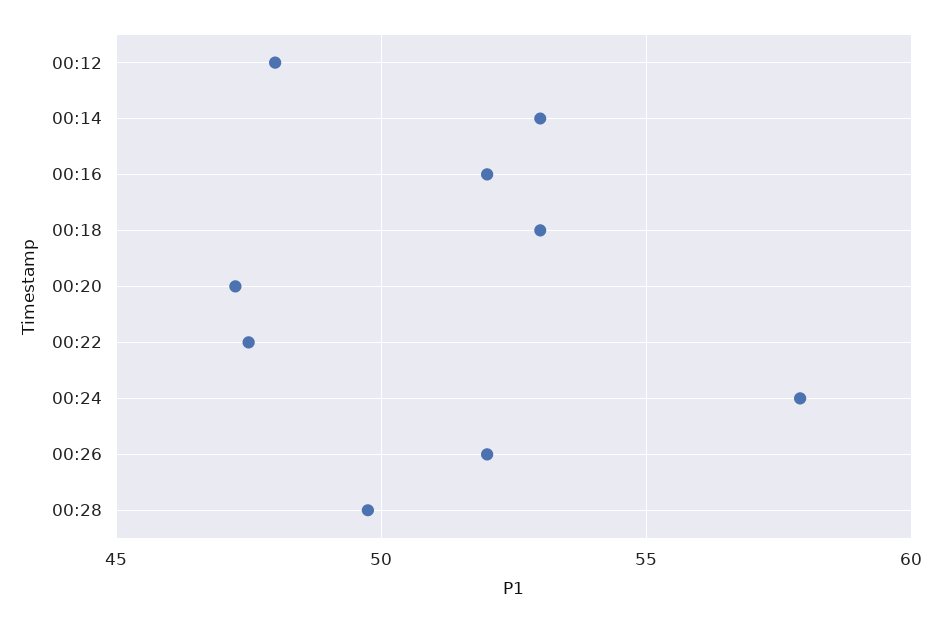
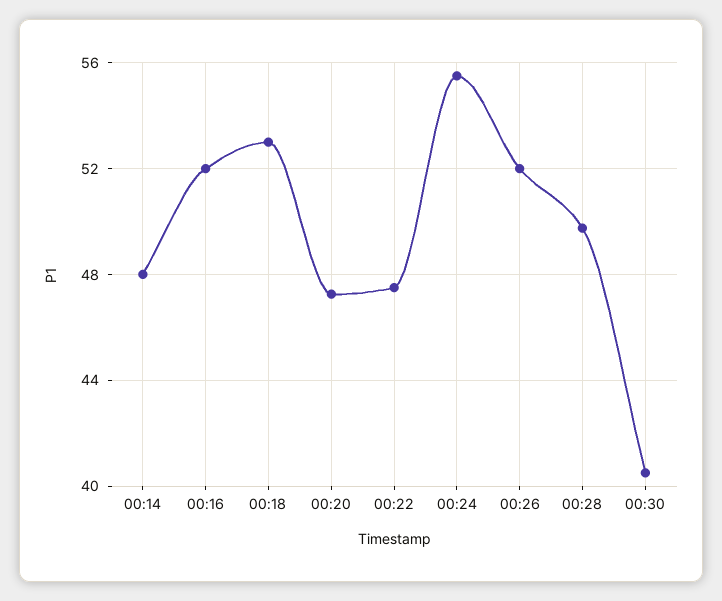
00:12: 48 -> none
00:14: 53 -> 48
00:24: 58 -> 55.5
00:30: none -> 40.5

